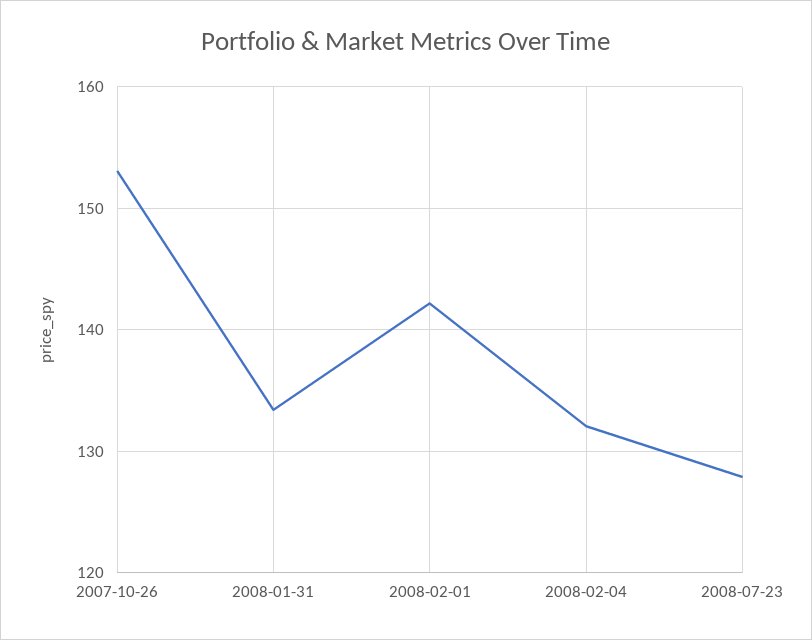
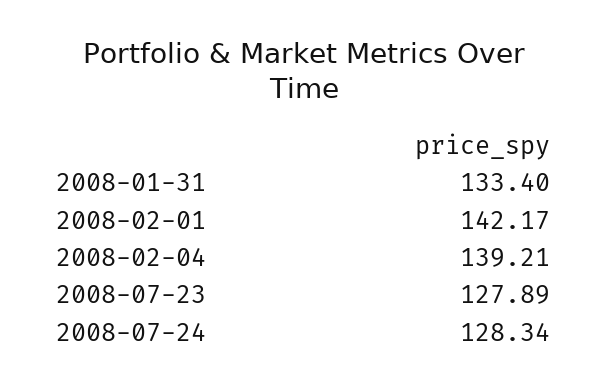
2007-10-26: 153 -> none
2008-02-04: 132 -> 139.21
2008-07-24: none -> 128.34

